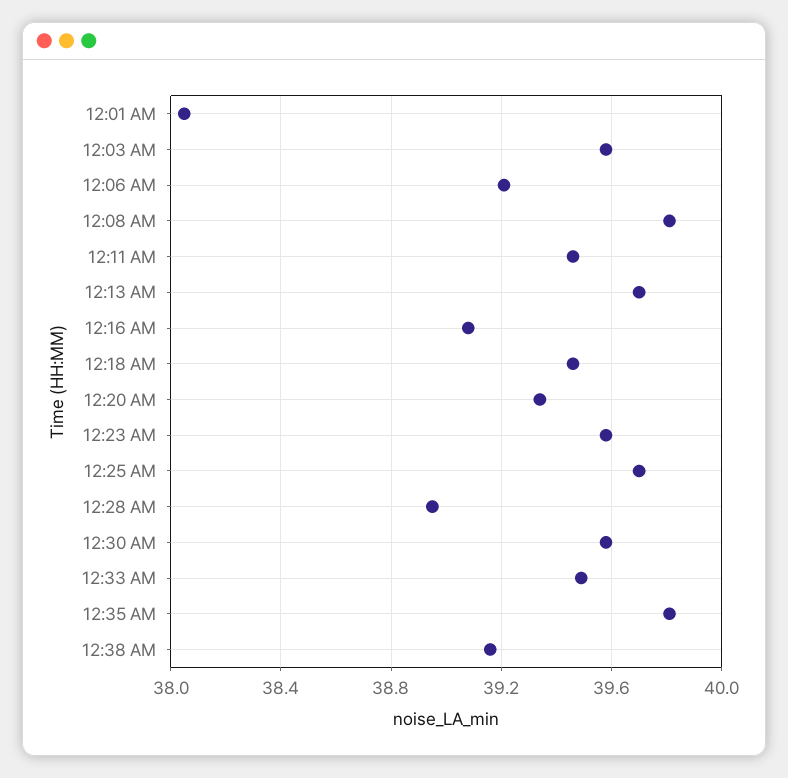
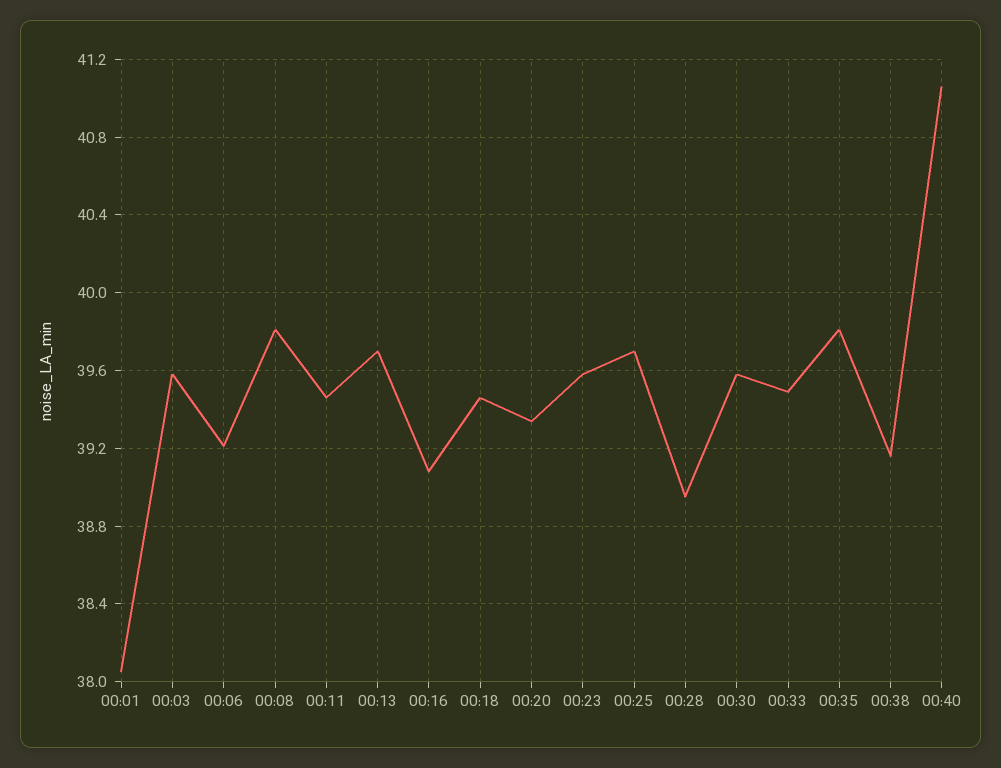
00:40: none -> 41.05

